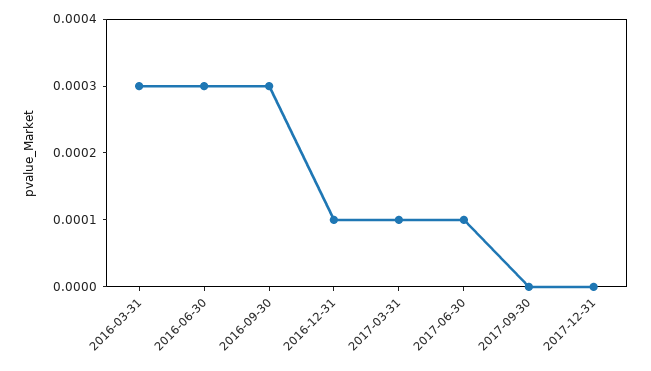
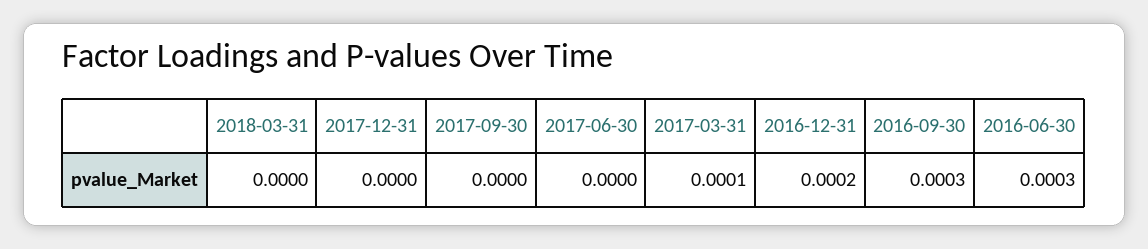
2016-03-31: 0.0003 -> none
2016-12-31: 0.0001 -> 0.0002
2017-06-30: 0.0001 -> 0
2018-03-31: none -> 0

